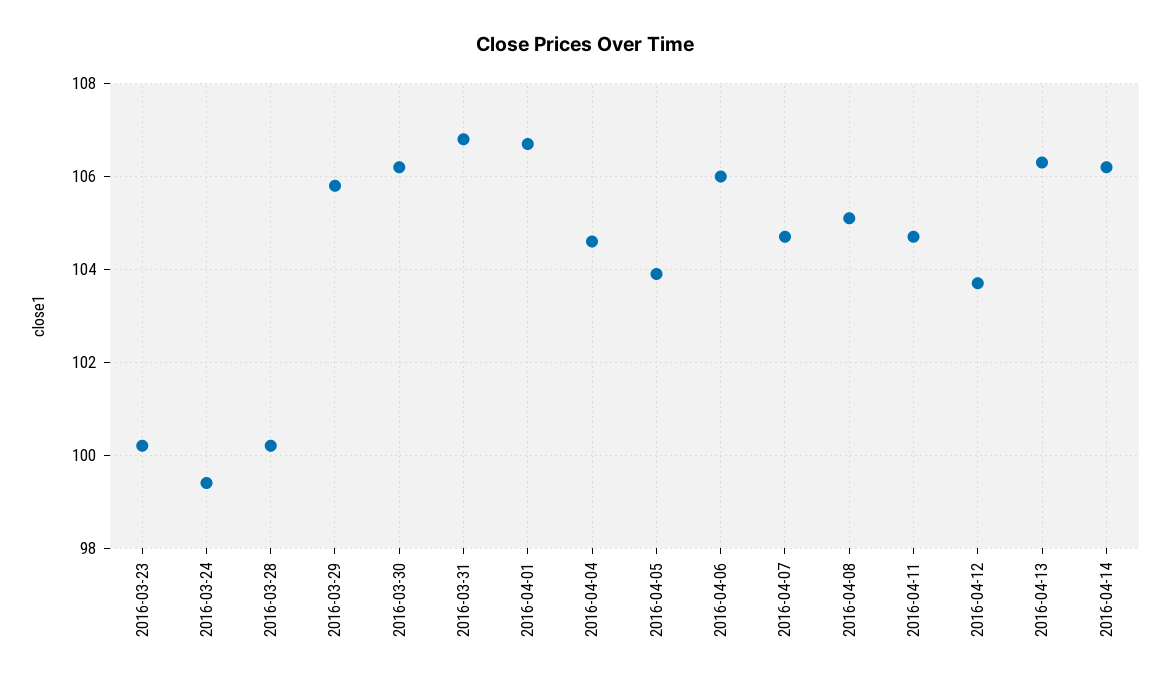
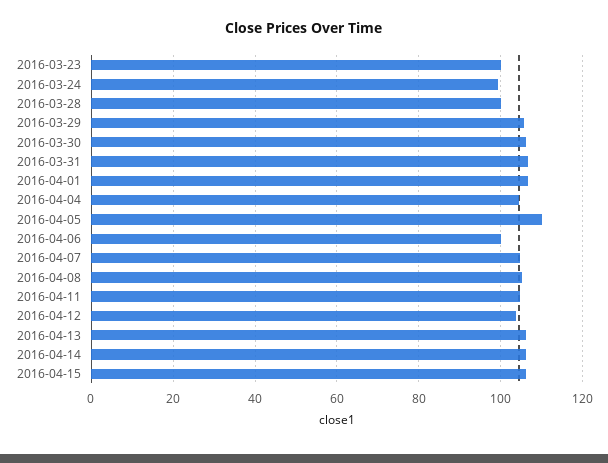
2016-04-05: 104 -> 110
2016-04-06: 106 -> 100
2016-04-15: none -> 106

